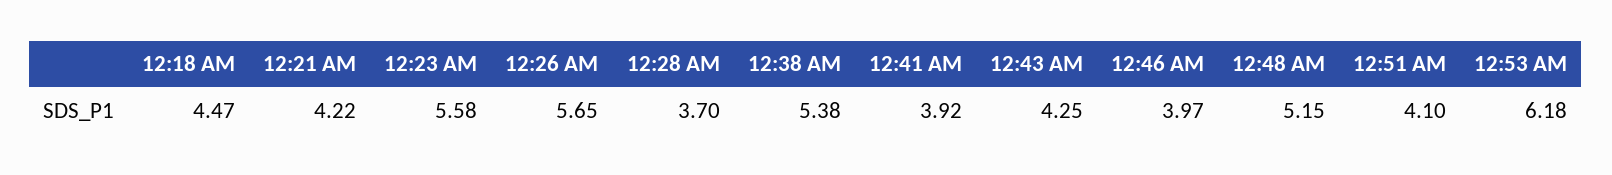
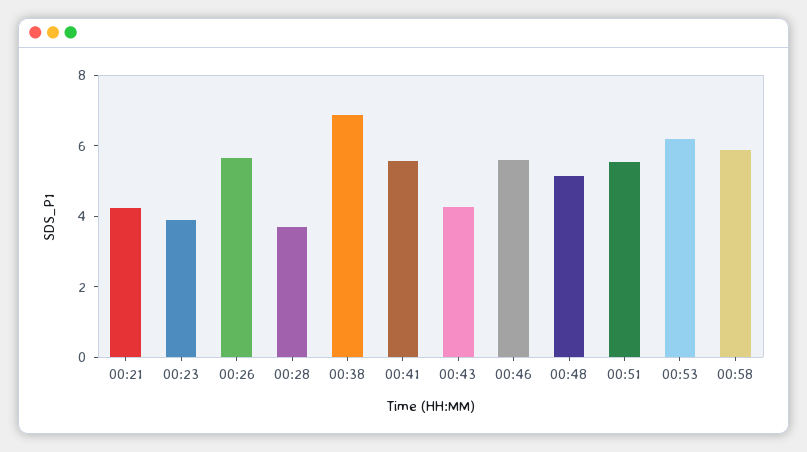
12:18 AM: 4.47 -> none
12:23 AM: 5.58 -> 4
12:38 AM: 5.38 -> 7
12:41 AM: 3.92 -> 5.5
12:46 AM: 3.97 -> 5.5
12:51 AM: 4.1 -> 5.5
00:58: none -> 6

